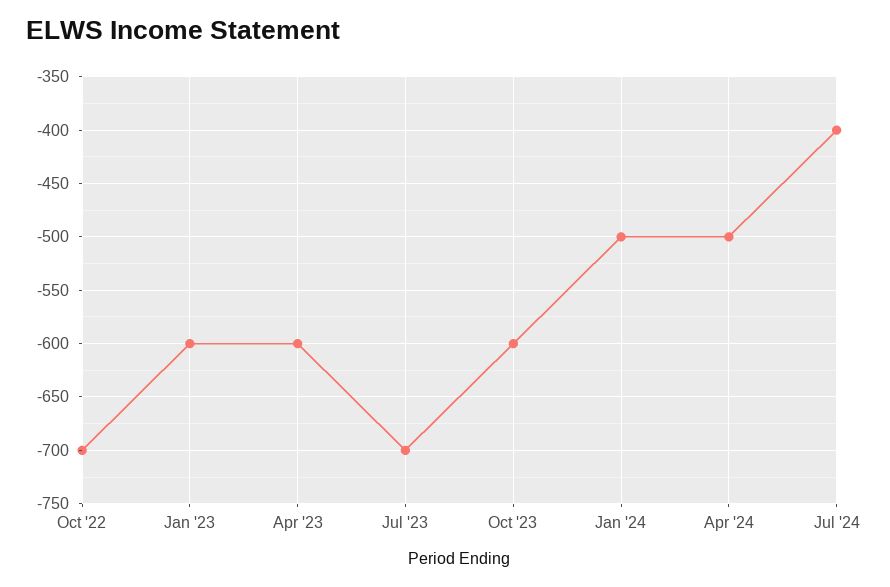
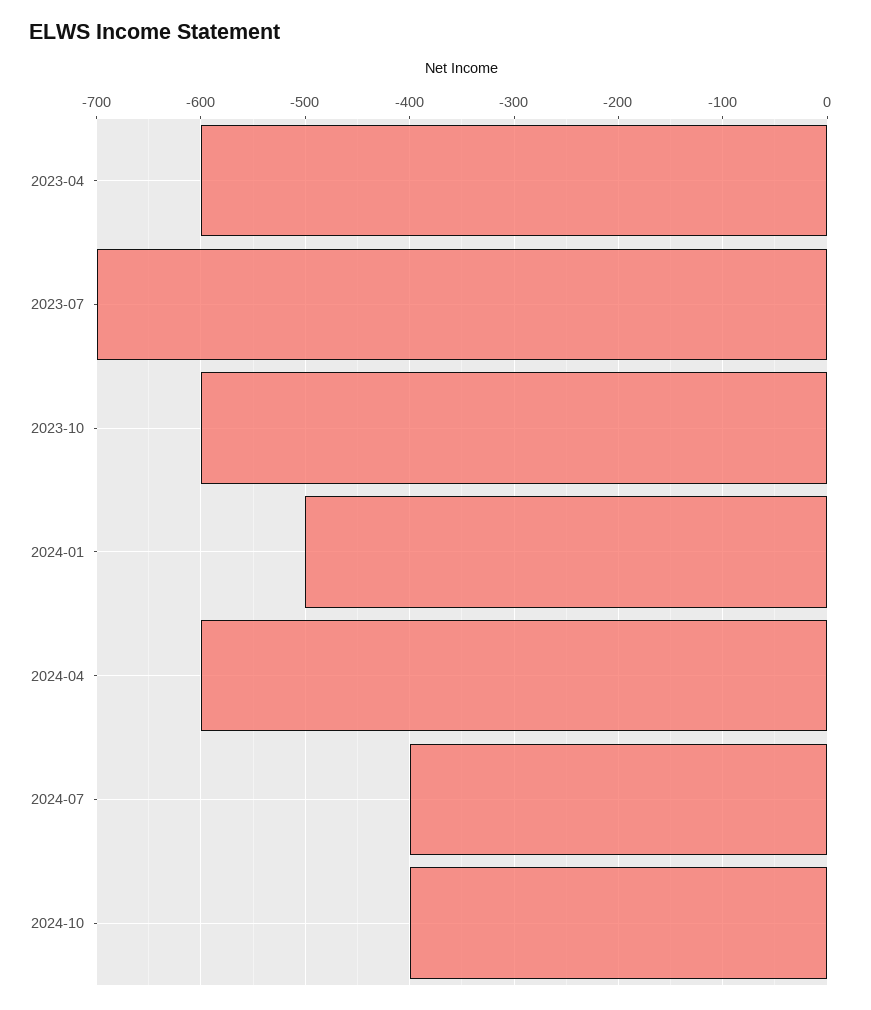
Oct '22: -700 -> none
Jan '23: -600 -> none
Apr '24: -500 -> -600
2024-10: none -> -400

